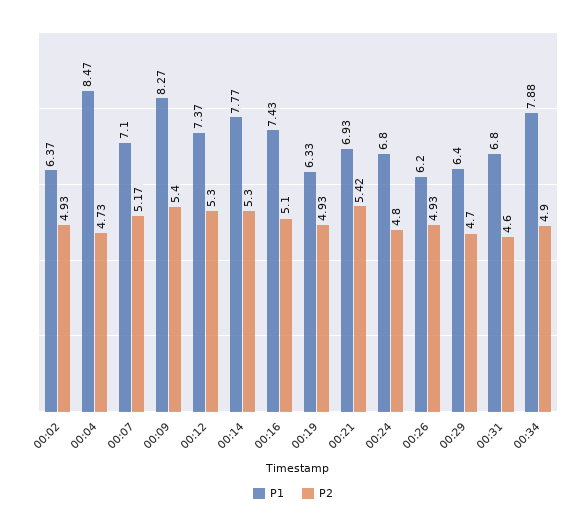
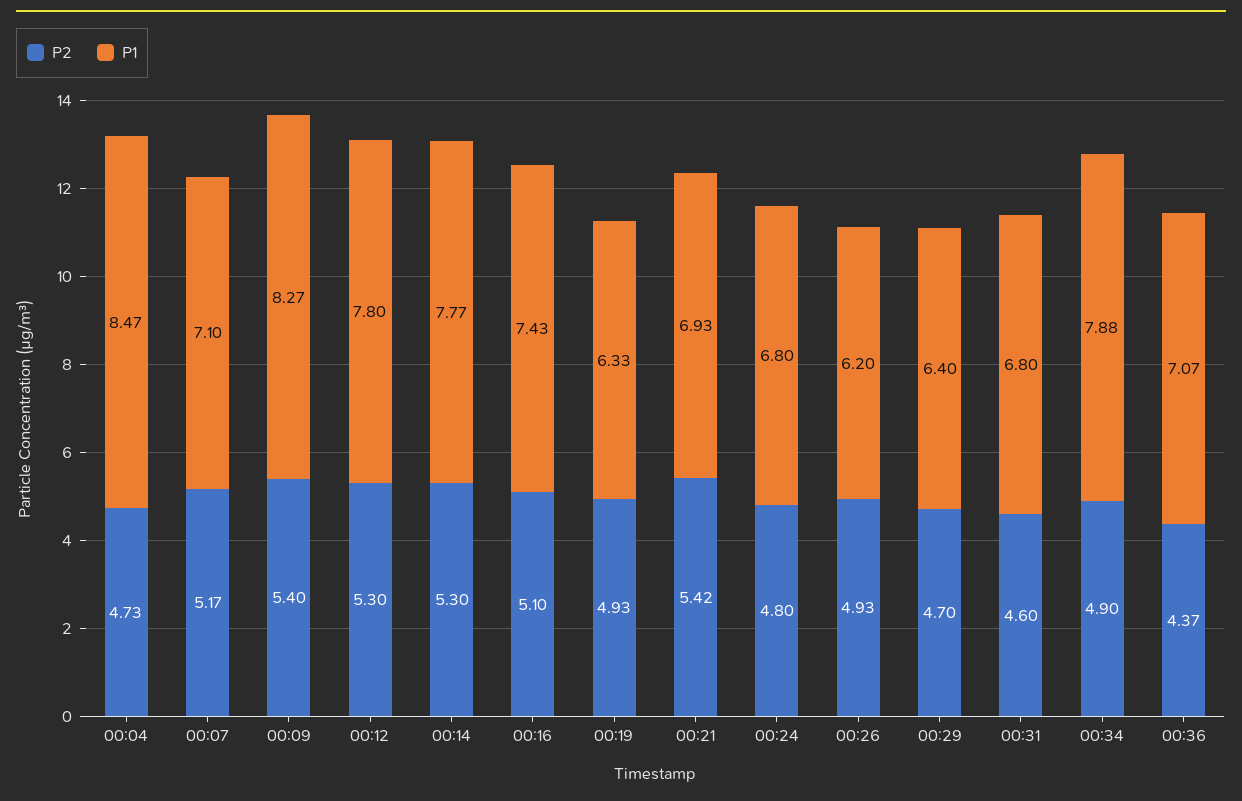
P1, 00:02: 6.37 -> none
P2, 00:02: 4.93 -> none
P1, 00:12: 7.37 -> 7.8
P2, 00:36: none -> 4.37
P1, 00:36: none -> 7.07

